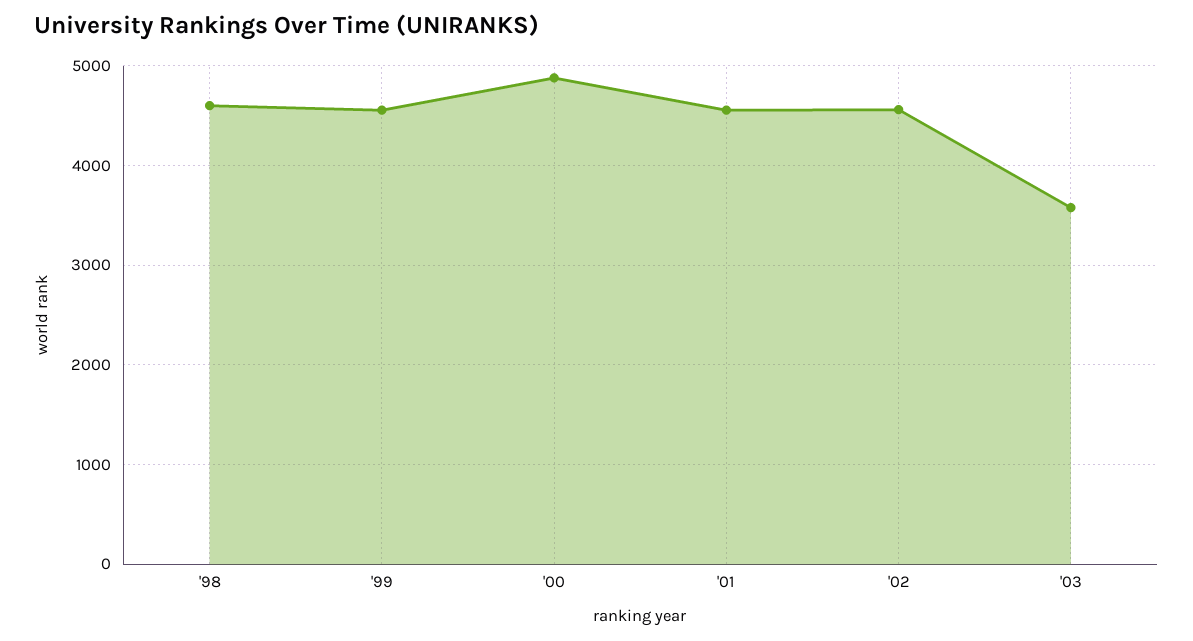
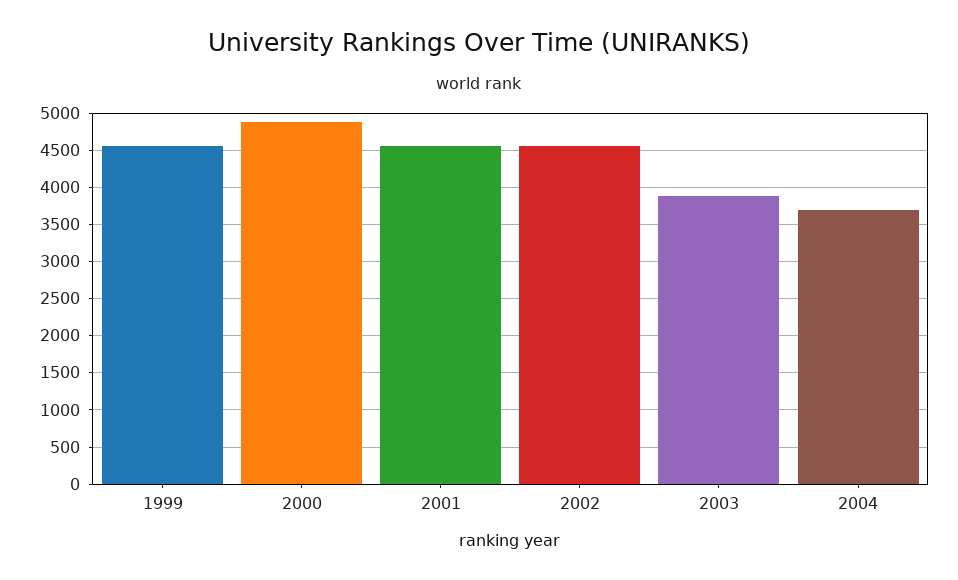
'98: 4600 -> none
'03: 3600 -> 3900
2004: none -> 3700

